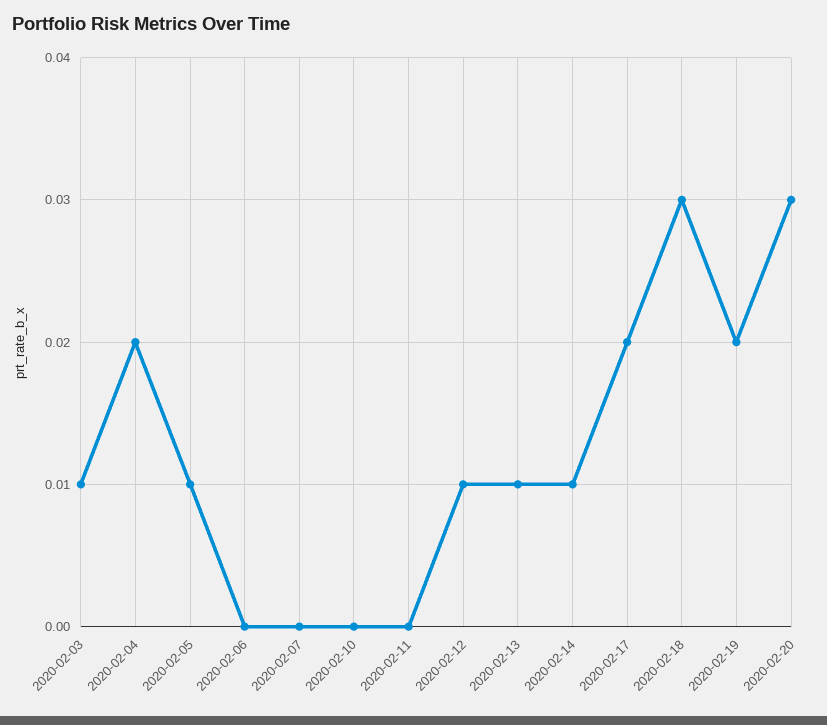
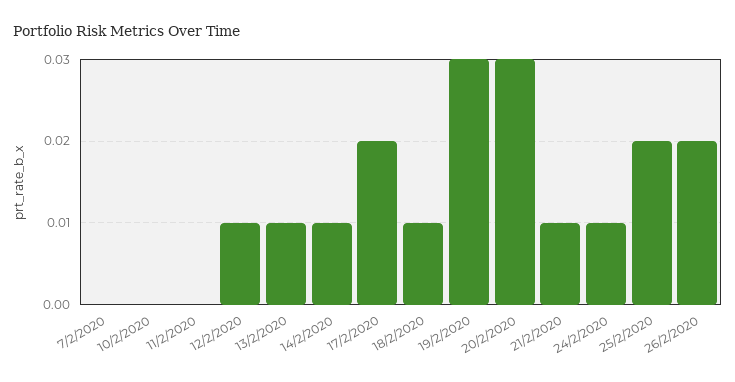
2020-02-03: 0.01 -> none
2020-02-04: 0.02 -> none
2020-02-05: 0.01 -> none
2020-02-06: 0 -> none
2020-02-18: 0.03 -> 0.01
2020-02-19: 0.02 -> 0.03
21/2/2020: none -> 0.01
24/2/2020: none -> 0.01
25/2/2020: none -> 0.02
26/2/2020: none -> 0.02

